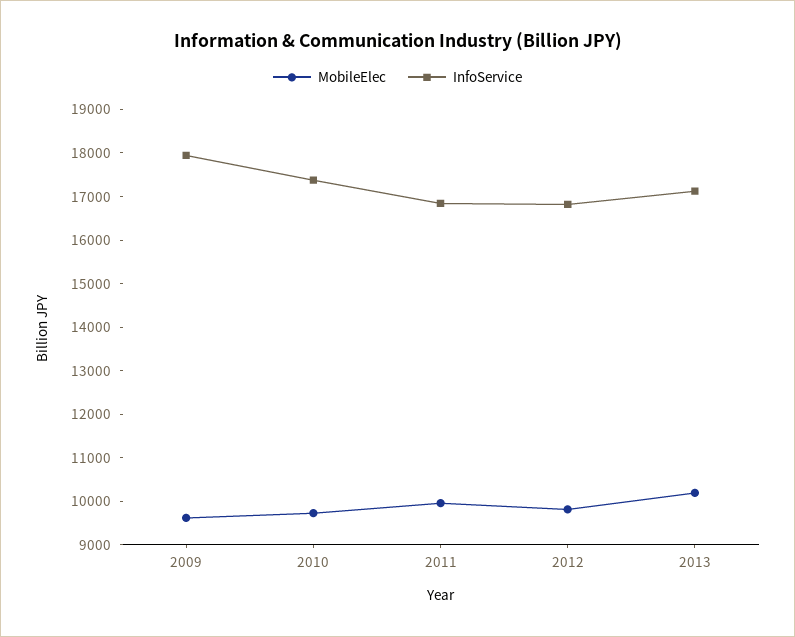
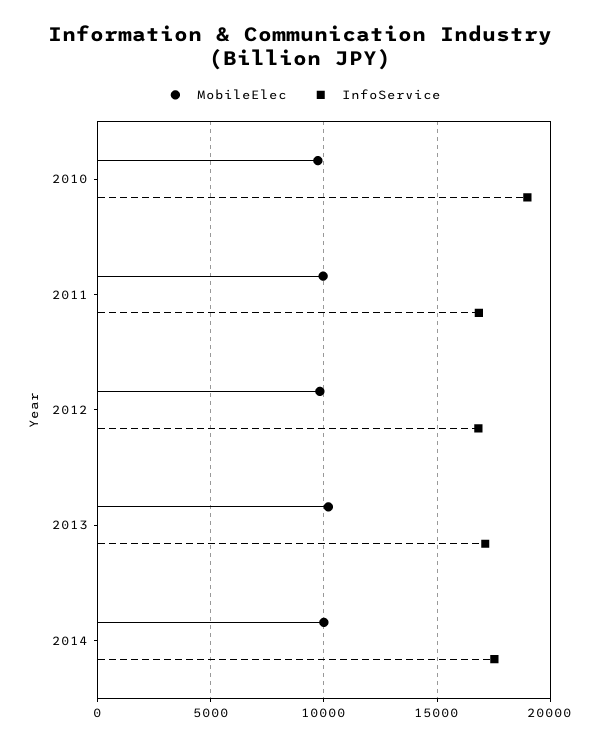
MobileElec, 2009: 9600 -> none
InfoService, 2009: 18000 -> none
InfoService, 2010: 17400 -> 19000
MobileElec, 2014: none -> 10000
InfoService, 2014: none -> 17500

